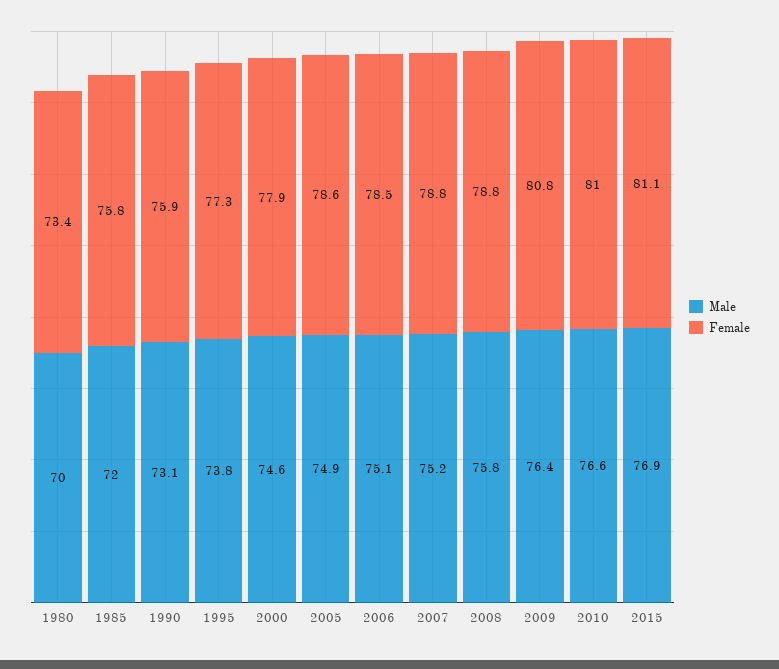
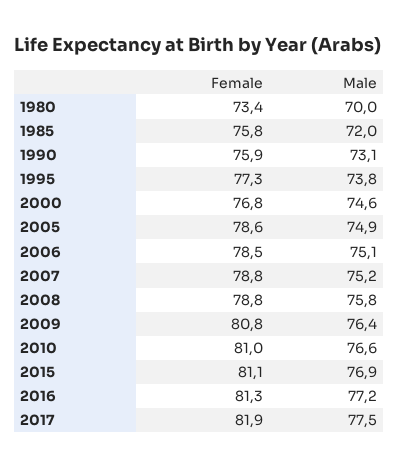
Female, 2000: 77.9 -> 76.8
Female, 2016: none -> 81.3
Male, 2016: none -> 77.2
Female, 2017: none -> 81.9
Male, 2017: none -> 77.5

